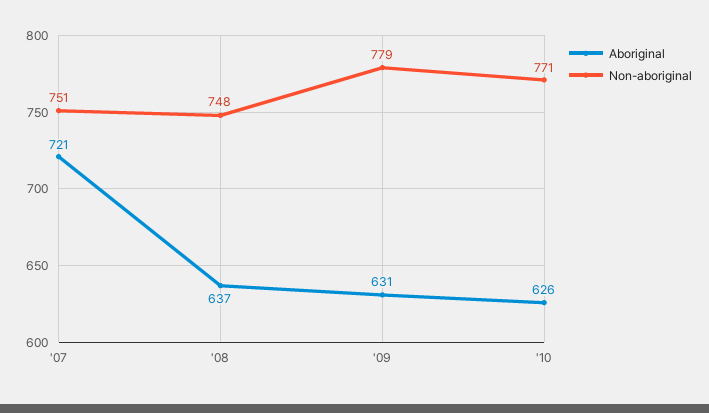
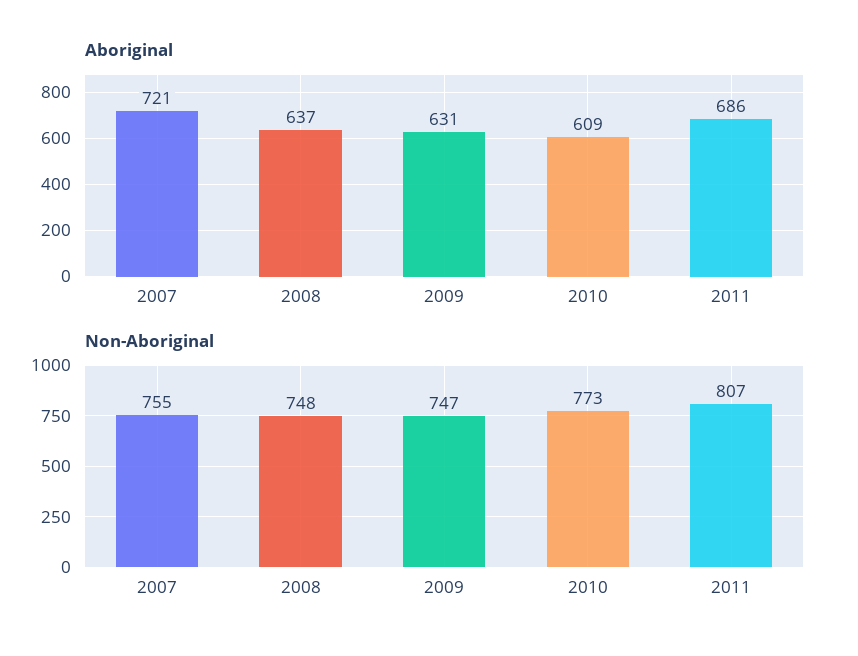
Non-aboriginal, '07: 751 -> 755
Non-aboriginal, '09: 779 -> 747
Aboriginal, '10: 626 -> 609
Non-aboriginal, '10: 771 -> 773
Aboriginal, 2011: none -> 686
Non-aboriginal, 2011: none -> 807

